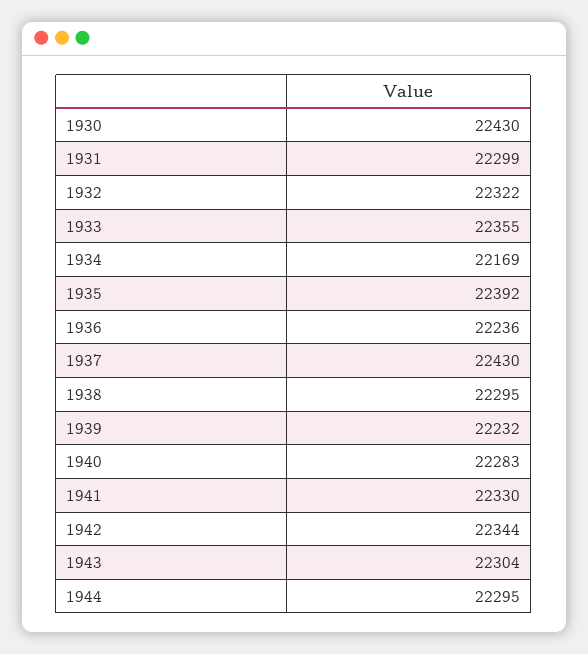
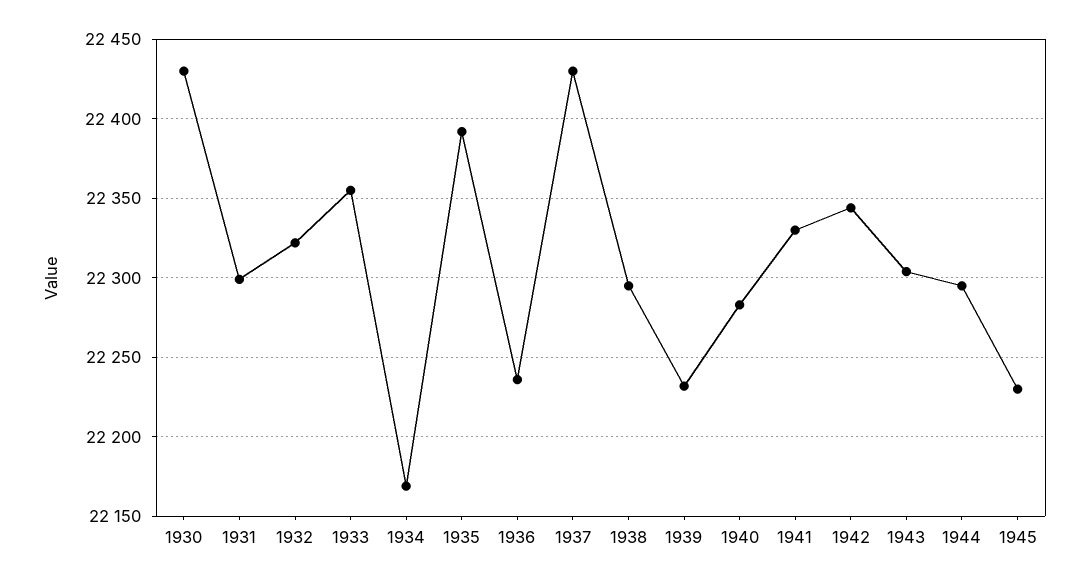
1945: none -> 22230

